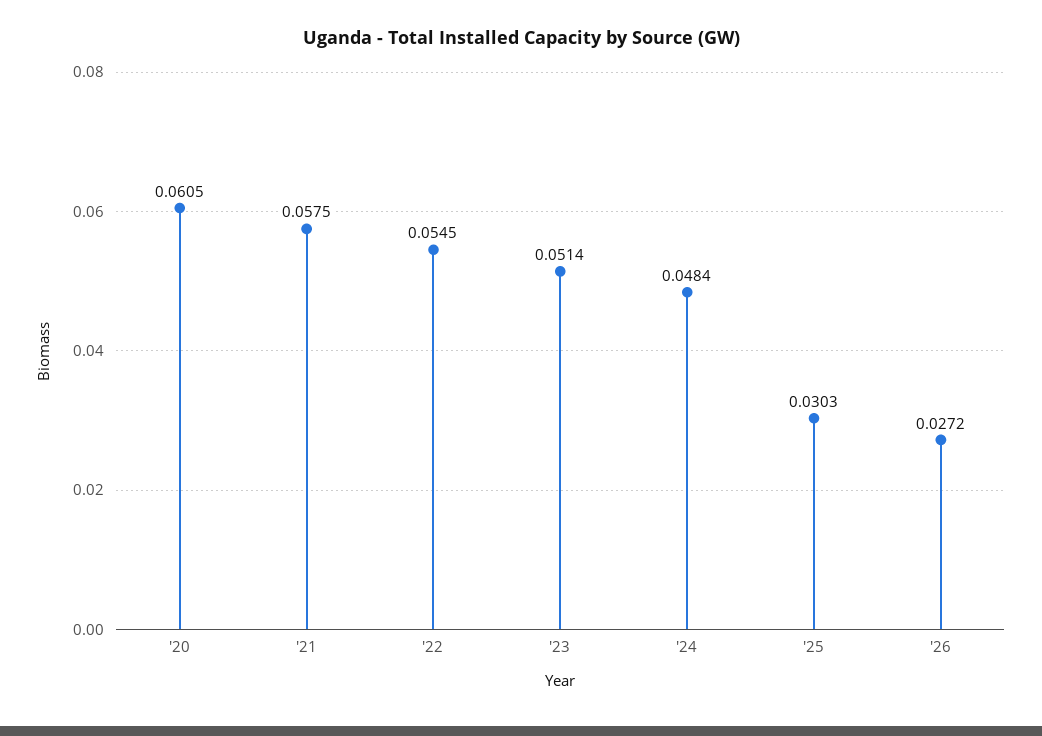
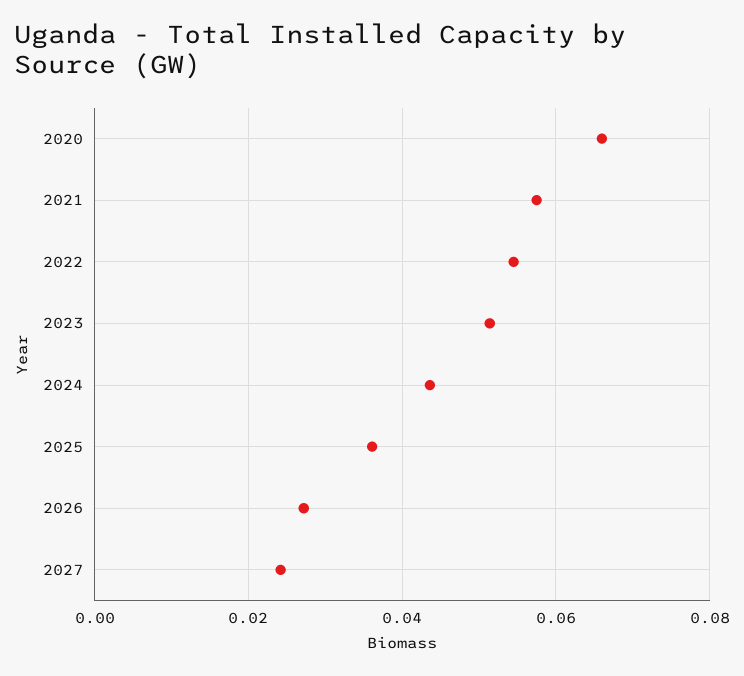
'20: 0.0605 -> 0.066
'24: 0.0484 -> 0.044
'25: 0.0303 -> 0.036
2027: none -> 0.024

